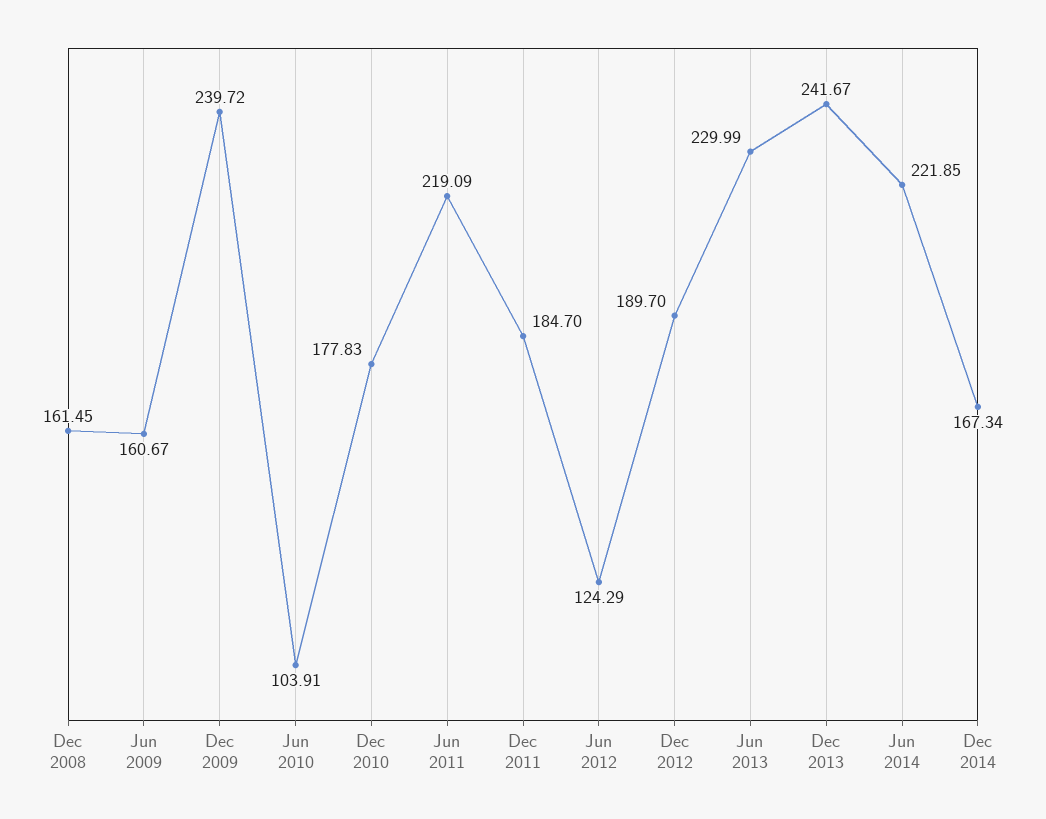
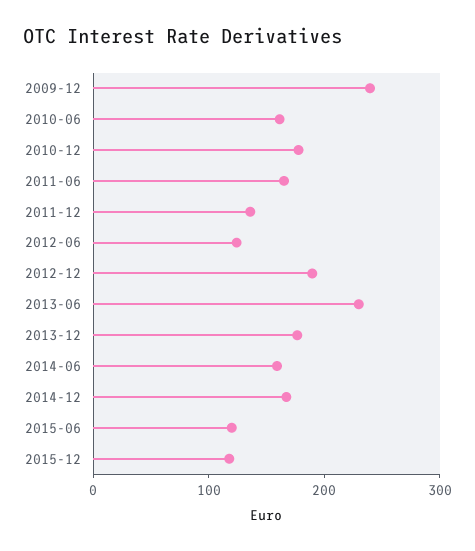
Dec 2008: 161.45 -> none
Jun 2009: 160.67 -> none
Jun 2010: 103.91 -> 160
Jun 2011: 219.09 -> 160
Dec 2011: 184.7 -> 140
Dec 2013: 241.67 -> 180
Jun 2014: 221.85 -> 160
2015-06: none -> 120
2015-12: none -> 120

